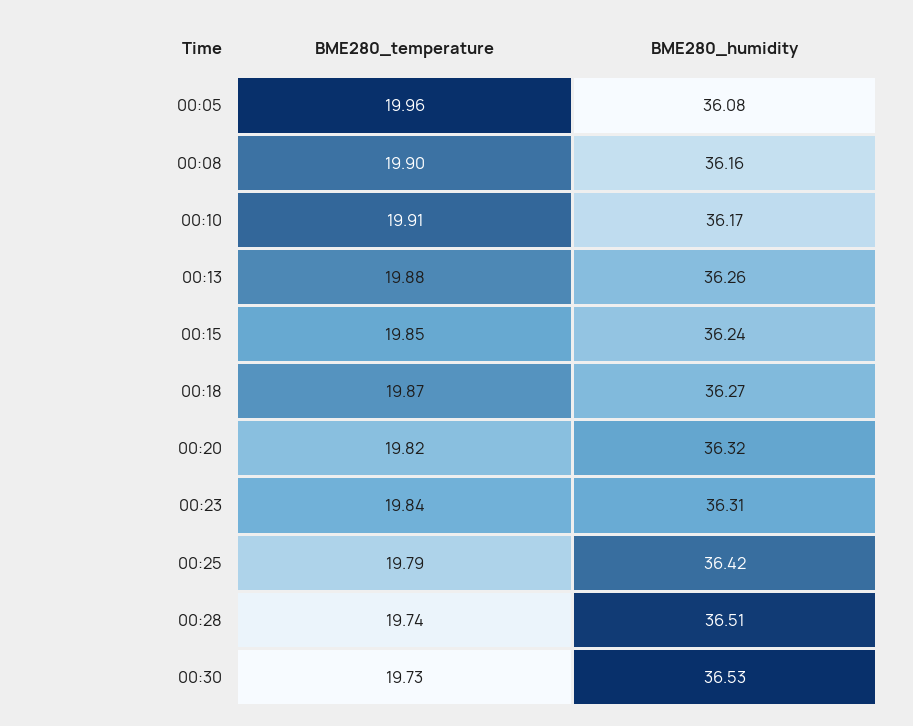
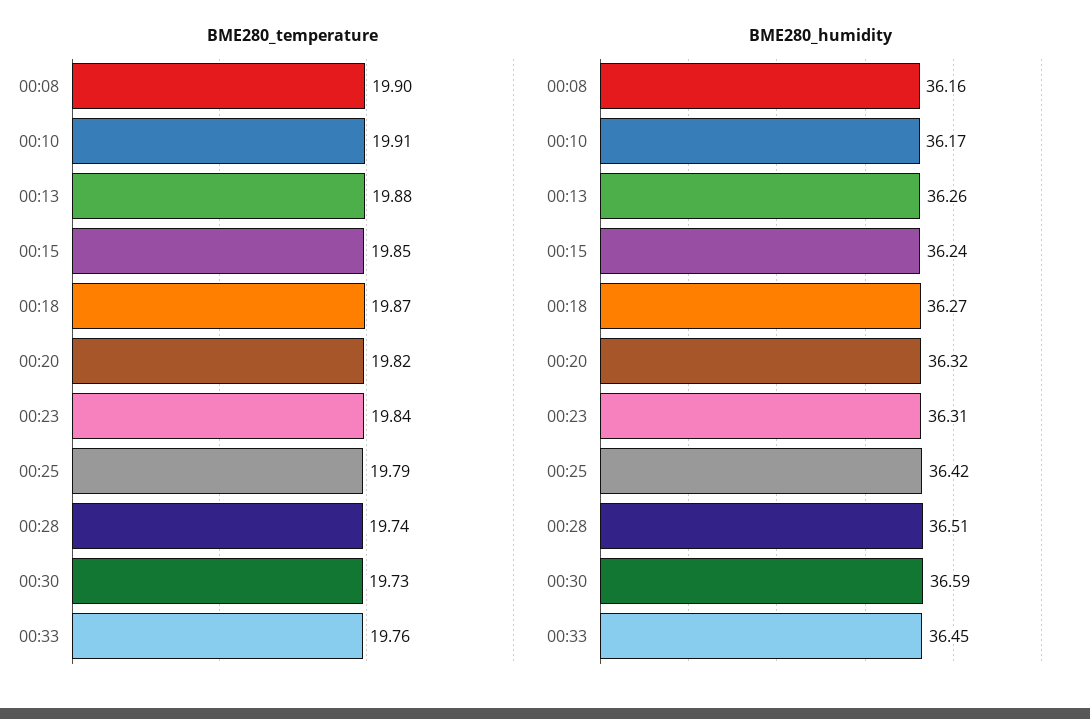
BME280_temperature, 00:05: 19.96 -> none
BME280_humidity, 00:05: 36.08 -> none
BME280_humidity, 00:30: 36.53 -> 36.59
BME280_temperature, 00:33: none -> 19.76
BME280_humidity, 00:33: none -> 36.45

